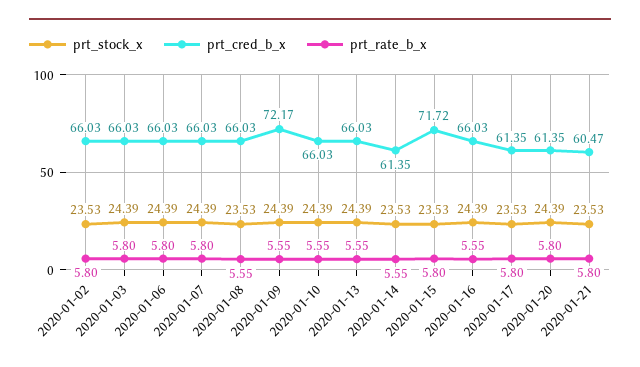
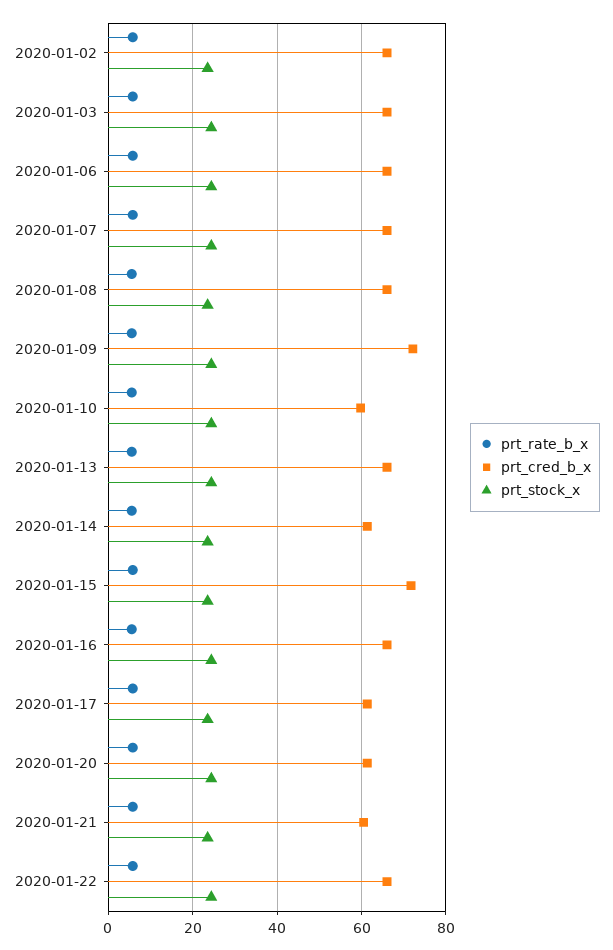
prt_cred_b_x, 2020-01-10: 66.03 -> 60
prt_rate_b_x, 2020-01-22: none -> 6
prt_cred_b_x, 2020-01-22: none -> 66
prt_stock_x, 2020-01-22: none -> 24

